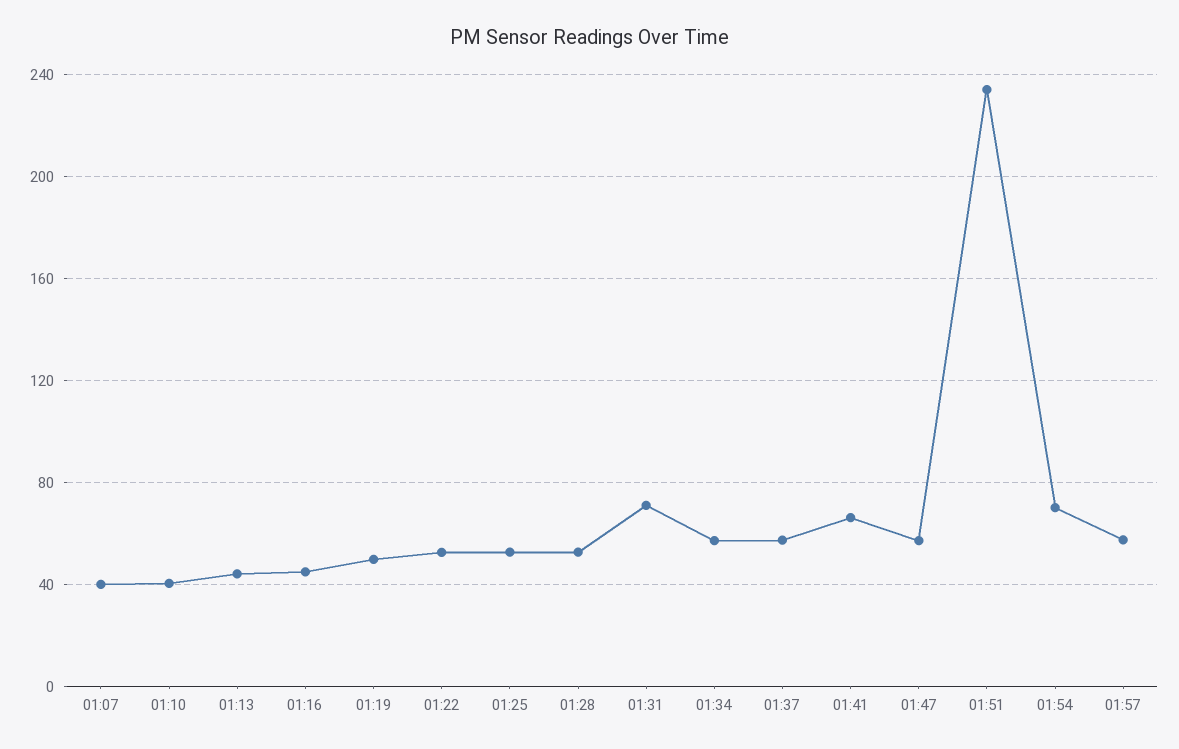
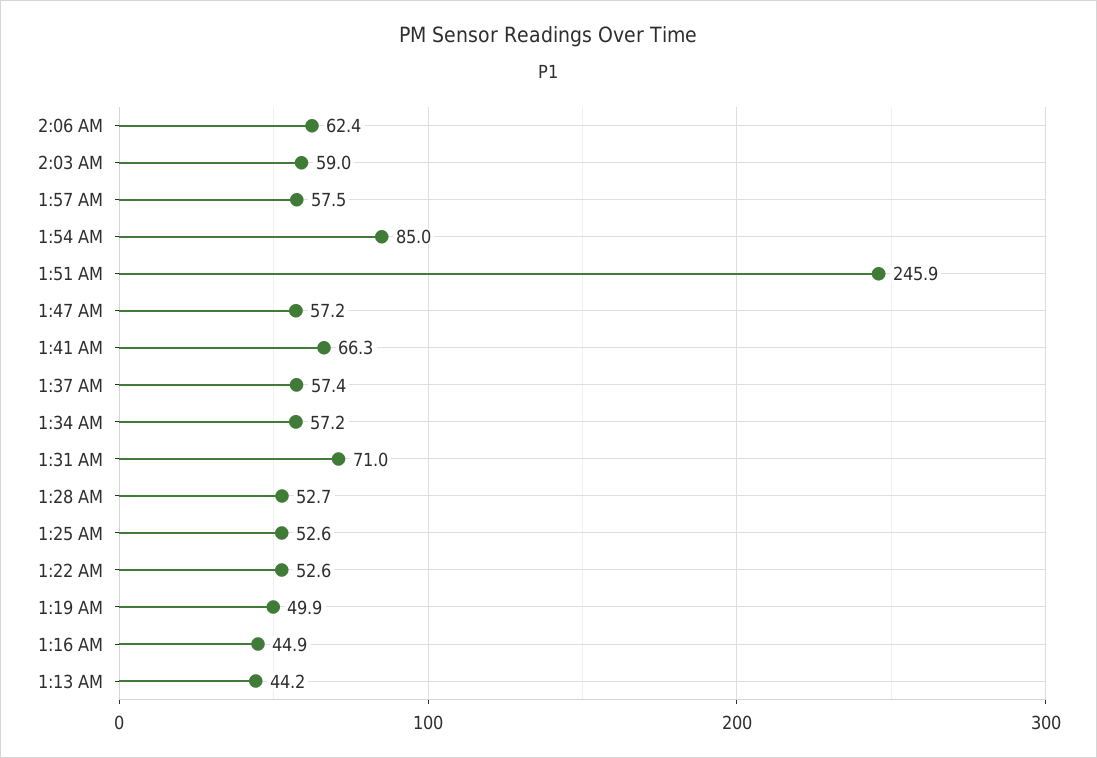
01:07: 40 -> none
01:10: 40 -> none
01:51: 235 -> 245.9
01:54: 70 -> 85
2:06 AM: none -> 62.4
2:03 AM: none -> 59

